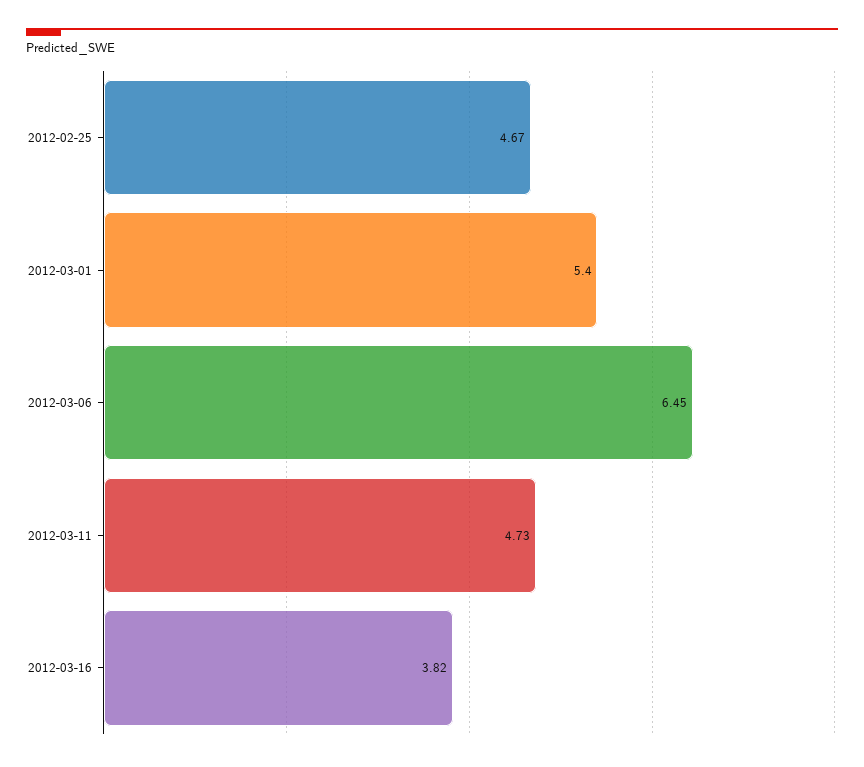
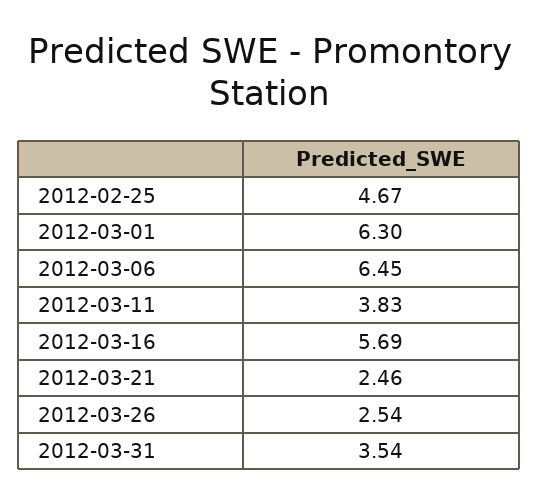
2012-03-01: 5.4 -> 6.3
2012-03-11: 4.73 -> 3.83
2012-03-16: 3.82 -> 5.69
2012-03-21: none -> 2.46
2012-03-26: none -> 2.54
2012-03-31: none -> 3.54

